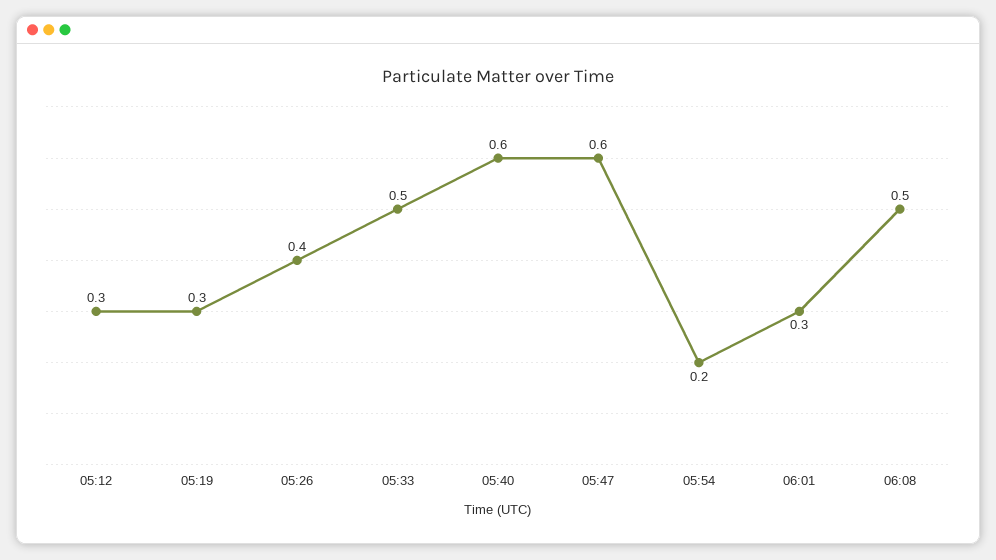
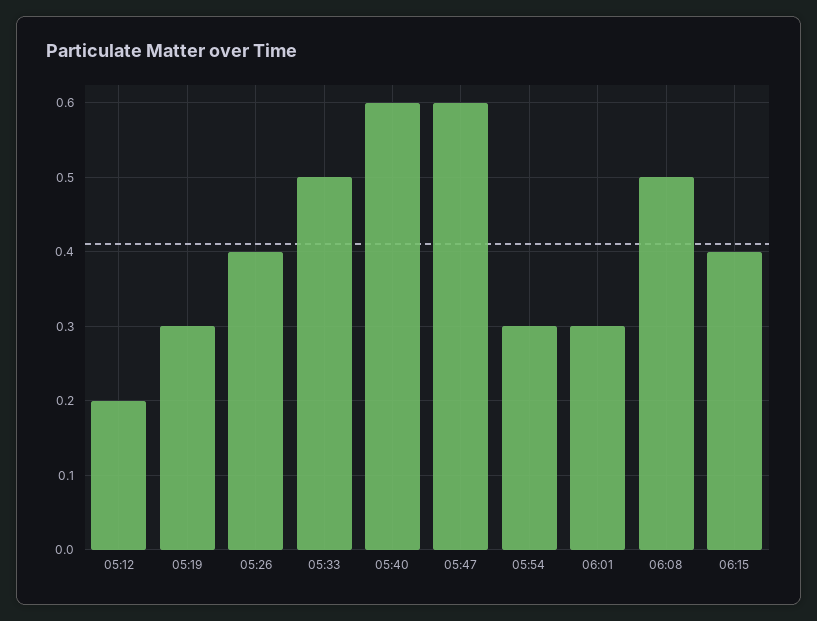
05:12: 0.3 -> 0.2
05:54: 0.2 -> 0.3
06:15: none -> 0.4

